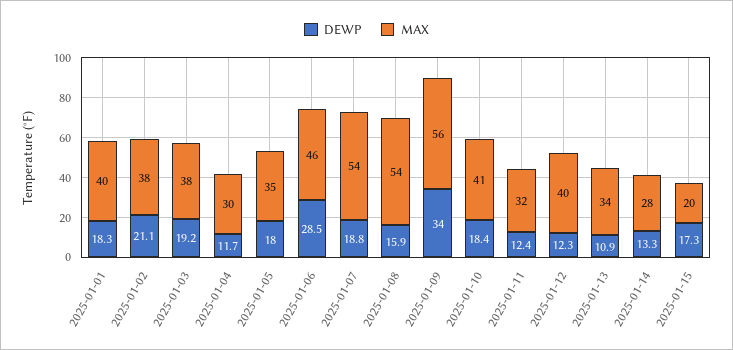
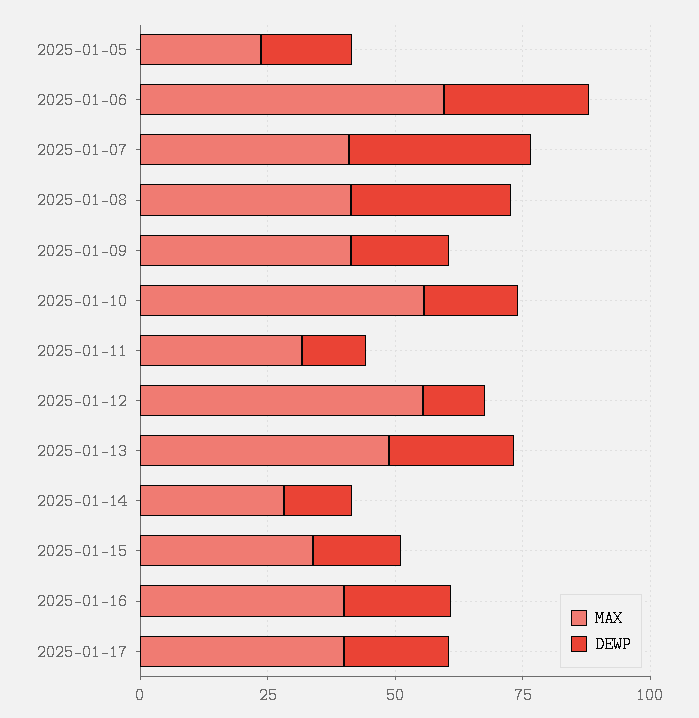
DEWP, 2025-01-01: 18.3 -> none
MAX, 2025-01-01: 40 -> none
DEWP, 2025-01-02: 21.1 -> none
MAX, 2025-01-02: 38 -> none
DEWP, 2025-01-03: 19.2 -> none
MAX, 2025-01-03: 38 -> none
DEWP, 2025-01-04: 11.7 -> none
MAX, 2025-01-04: 30 -> none
MAX, 2025-01-05: 35 -> 25
MAX, 2025-01-06: 46 -> 60
DEWP, 2025-01-07: 18.8 -> 35
MAX, 2025-01-07: 54 -> 40
DEWP, 2025-01-08: 15.9 -> 30
MAX, 2025-01-08: 54 -> 40
DEWP, 2025-01-09: 34 -> 20
MAX, 2025-01-09: 56 -> 40
MAX, 2025-01-10: 41 -> 55
MAX, 2025-01-12: 40 -> 55
DEWP, 2025-01-13: 10.9 -> 25
MAX, 2025-01-13: 34 -> 50
MAX, 2025-01-15: 20 -> 35
MAX, 2025-01-16: none -> 40
DEWP, 2025-01-16: none -> 20
MAX, 2025-01-17: none -> 40
DEWP, 2025-01-17: none -> 20

